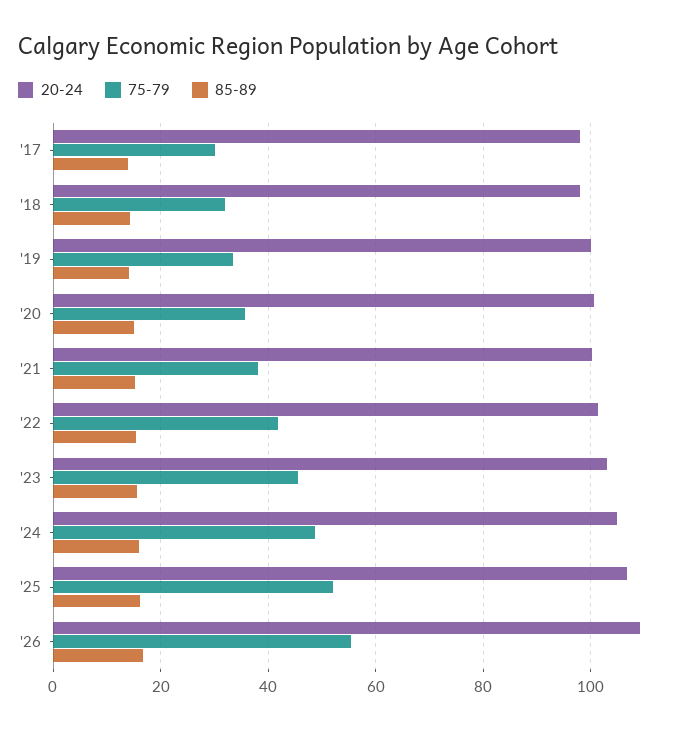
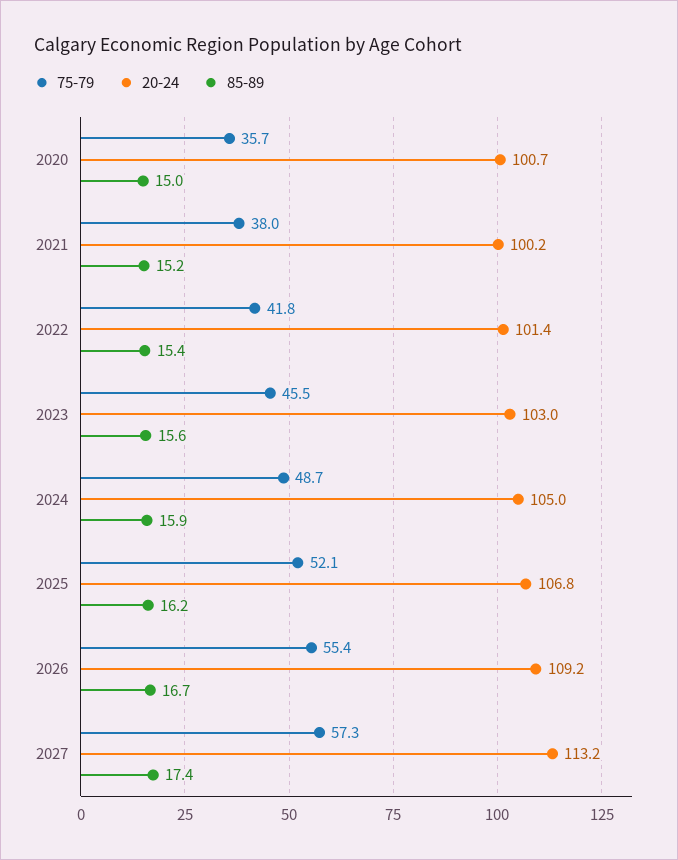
20-24, '17: 98 -> none
75-79, '17: 30 -> none
85-89, '17: 14 -> none
20-24, '18: 98 -> none
75-79, '18: 32 -> none
85-89, '18: 14 -> none
20-24, '19: 100 -> none
75-79, '19: 34 -> none
85-89, '19: 14 -> none
75-79, 2027: none -> 57.3
20-24, 2027: none -> 113.2
85-89, 2027: none -> 17.4

